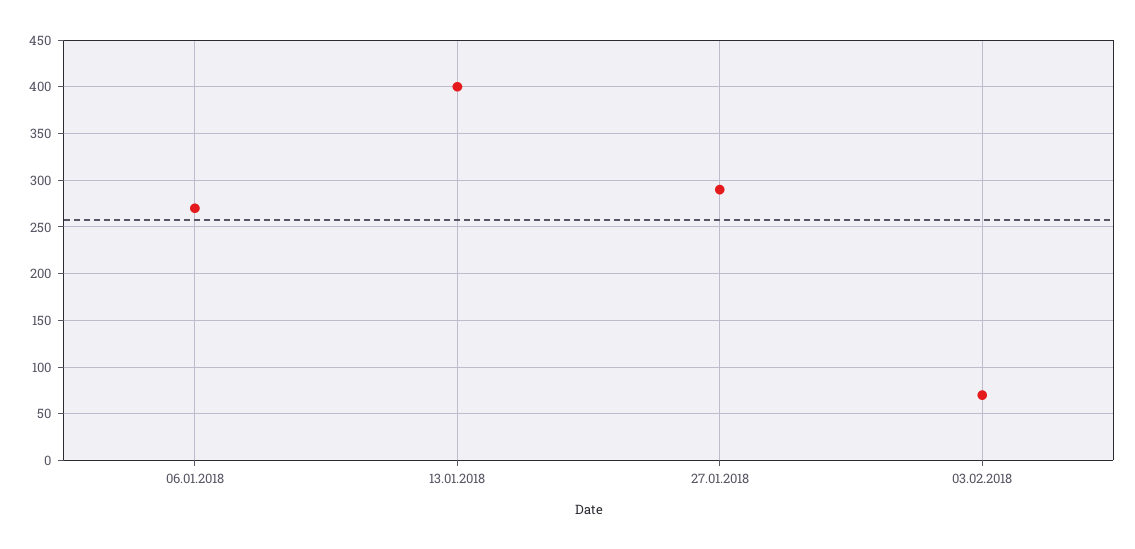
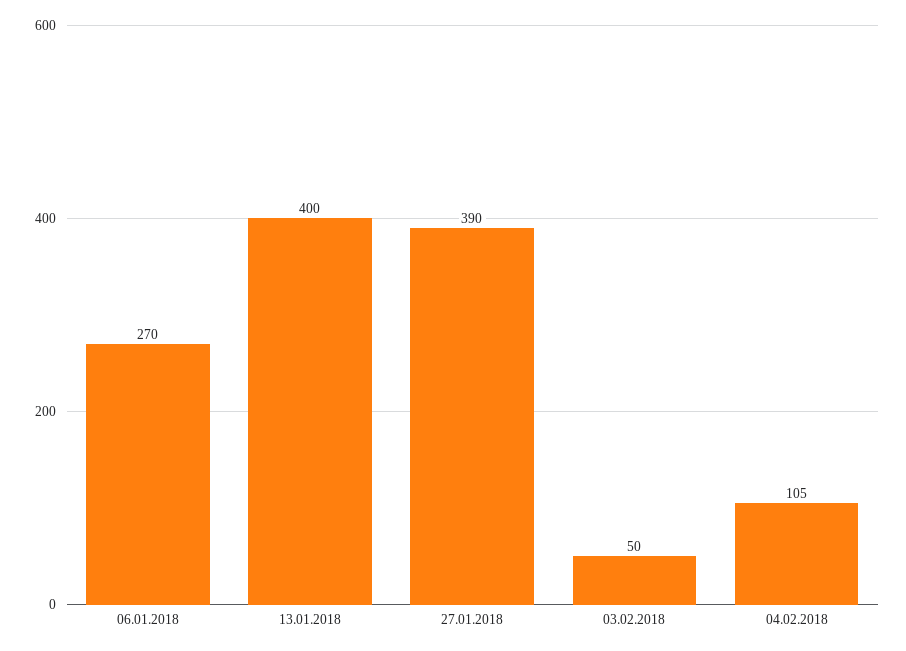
27.01.2018: 290 -> 390
03.02.2018: 70 -> 50
04.02.2018: none -> 105

